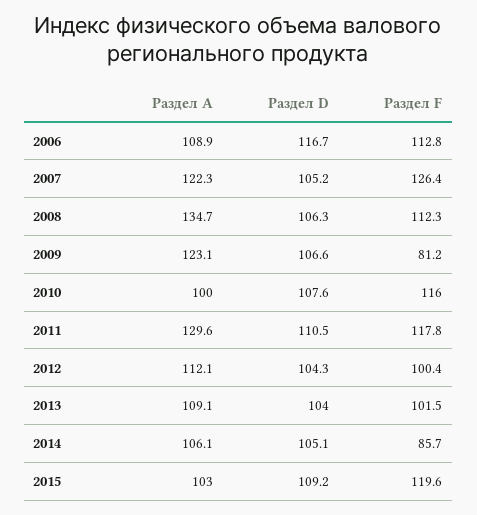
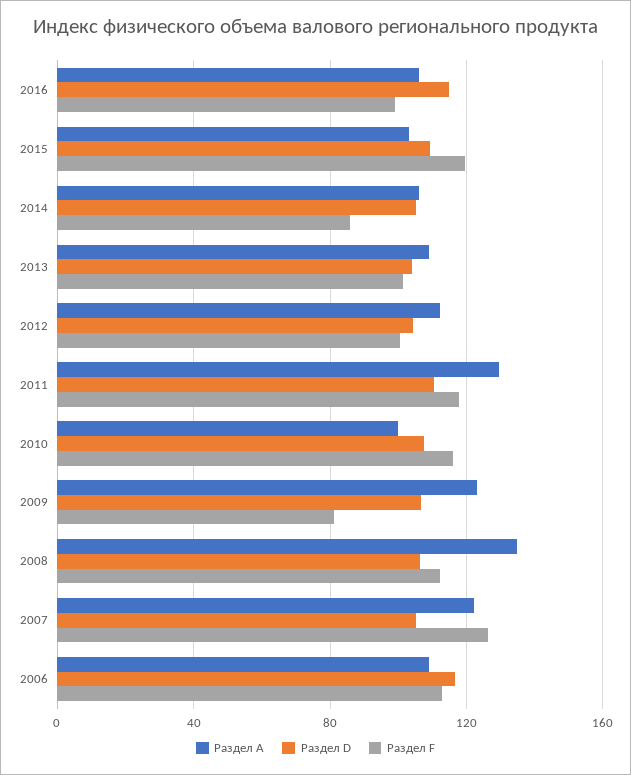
Раздел A, 2016: none -> 105
Раздел D, 2016: none -> 115
Раздел F, 2016: none -> 100

